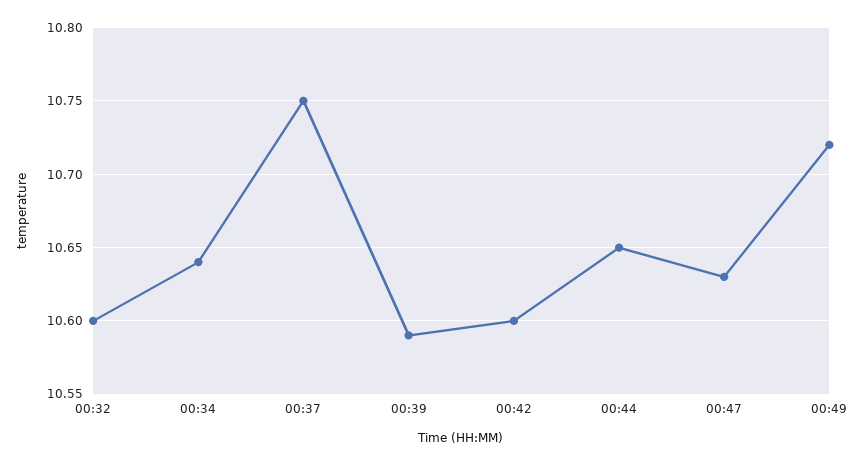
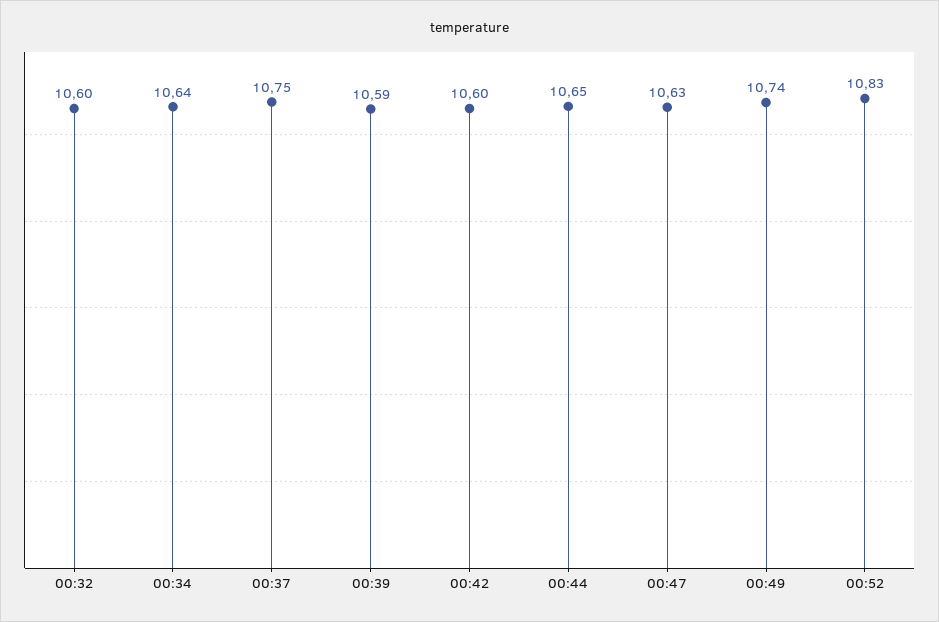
00:49: 10.72 -> 10.74
00:52: none -> 10.83

